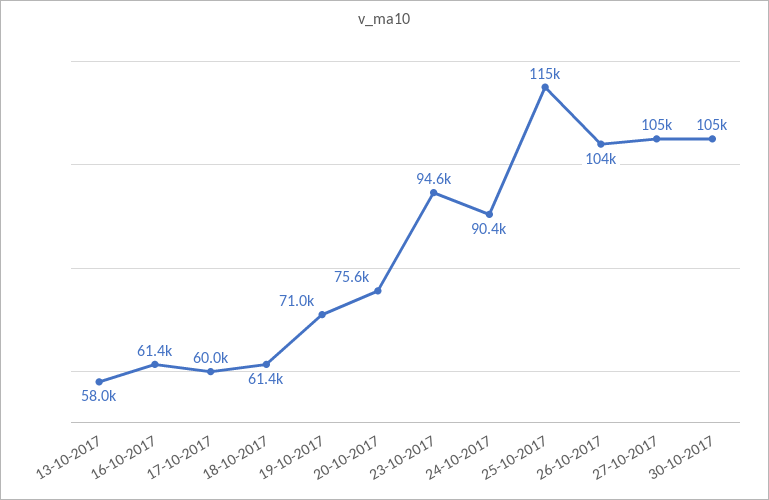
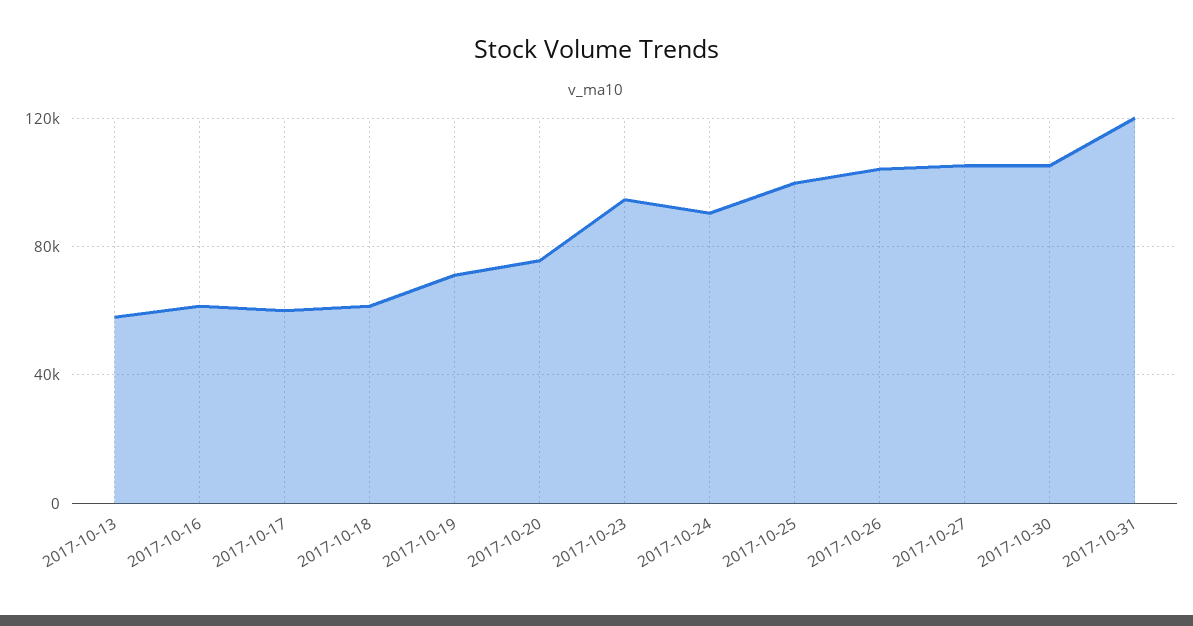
25-10-2017: 115000 -> 100000
2017-10-31: none -> 120000

